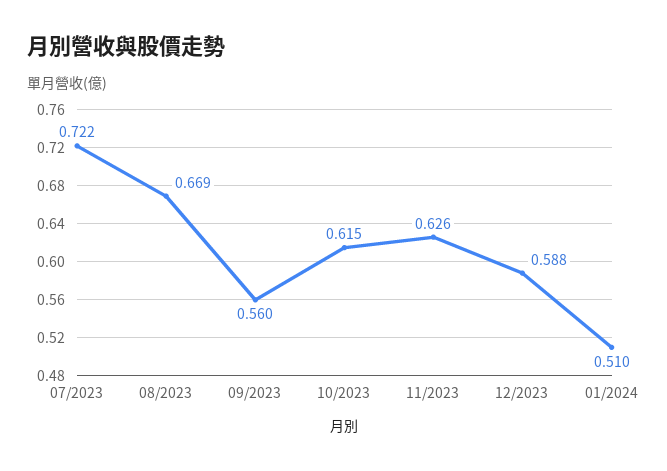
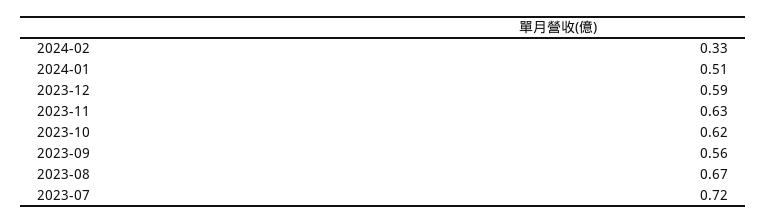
2024-02: none -> 0.33

